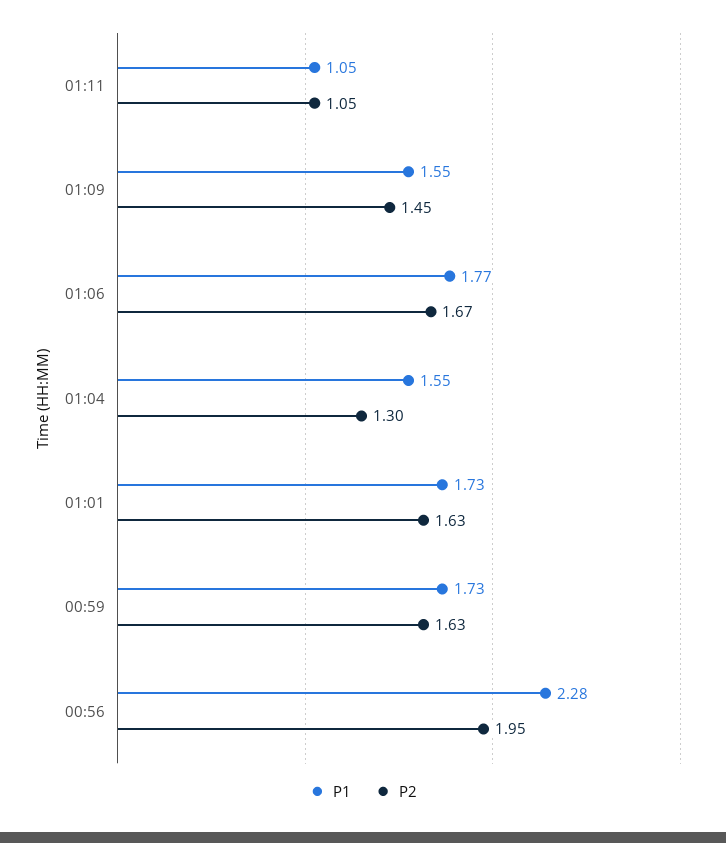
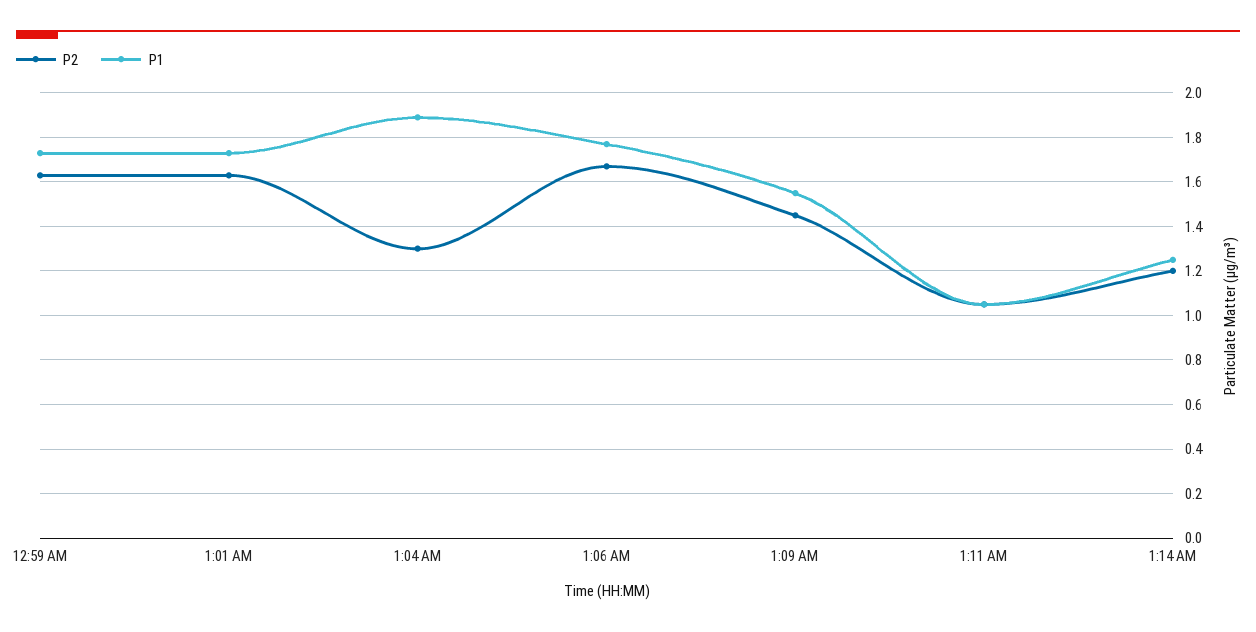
P1, 01:04: 1.55 -> 1.9
P1, 00:56: 2.28 -> none
P2, 00:56: 1.95 -> none
P2, 1:14 AM: none -> 1.2
P1, 1:14 AM: none -> 1.25

